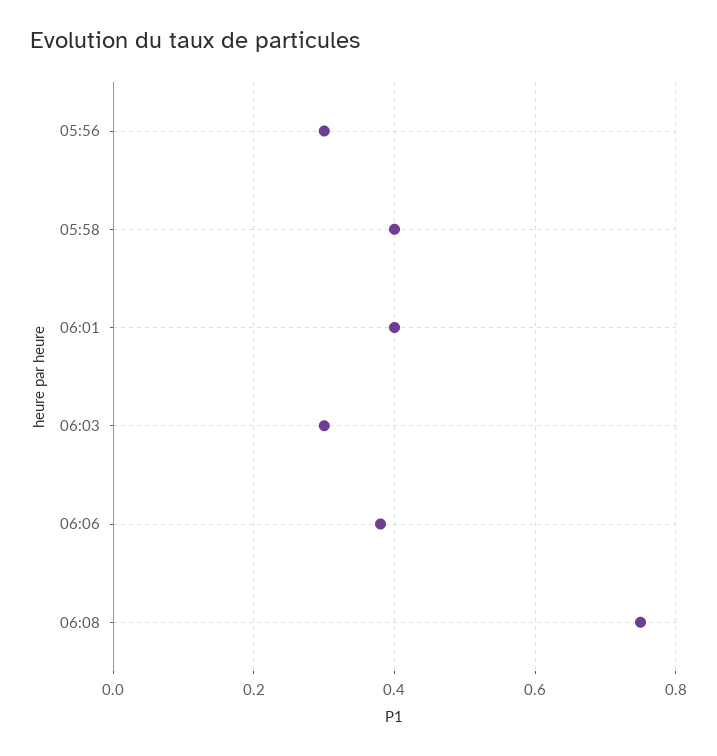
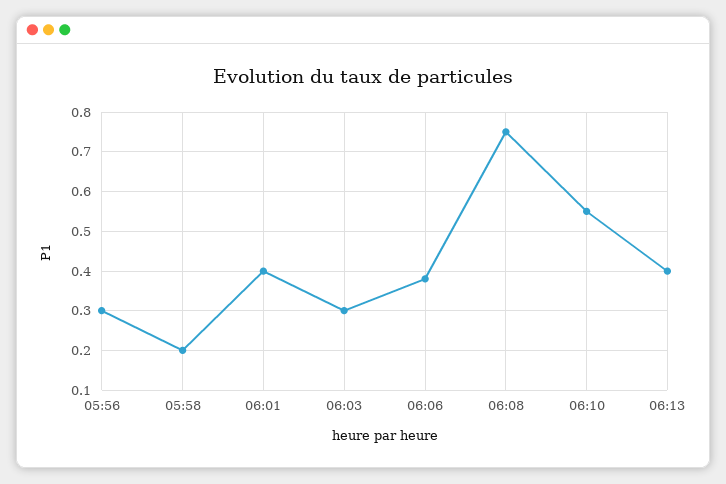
05:58: 0.4 -> 0.2
06:10: none -> 0.55
06:13: none -> 0.4

